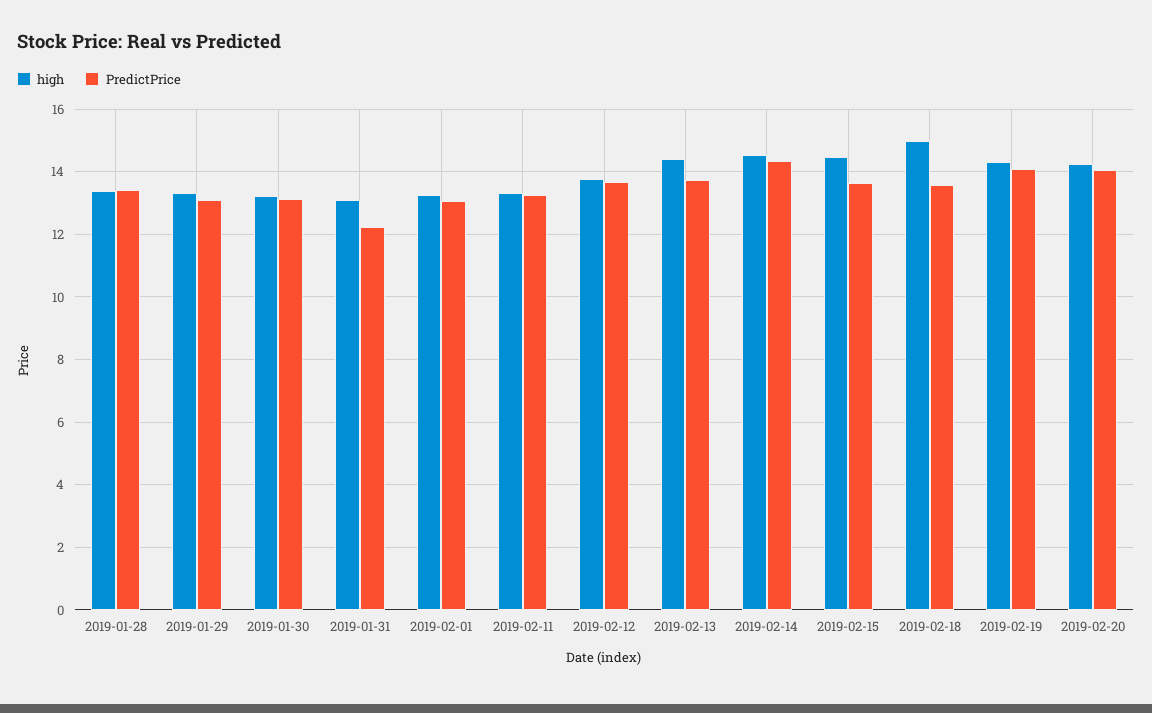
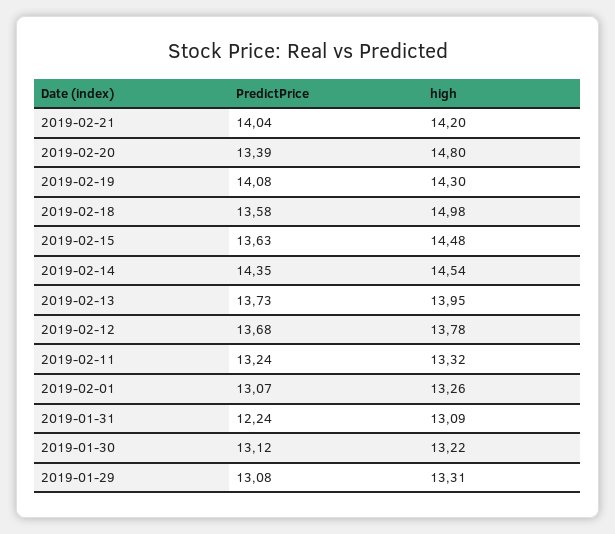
high, 2019-01-28: 13.4 -> none
PredictPrice, 2019-01-28: 13.4 -> none
high, 2019-02-13: 14.4 -> 13.95
high, 2019-02-20: 14.2 -> 14.8
PredictPrice, 2019-02-20: 14 -> 13.39
PredictPrice, 2019-02-21: none -> 14.04
high, 2019-02-21: none -> 14.2

